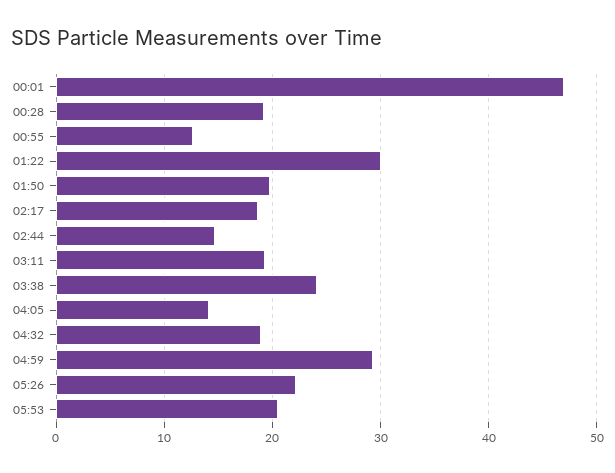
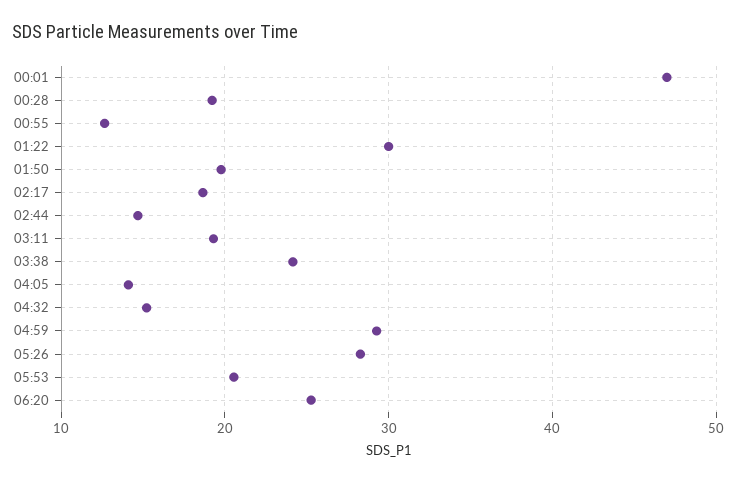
04:32: 19 -> 15
05:26: 22 -> 28
06:20: none -> 25

